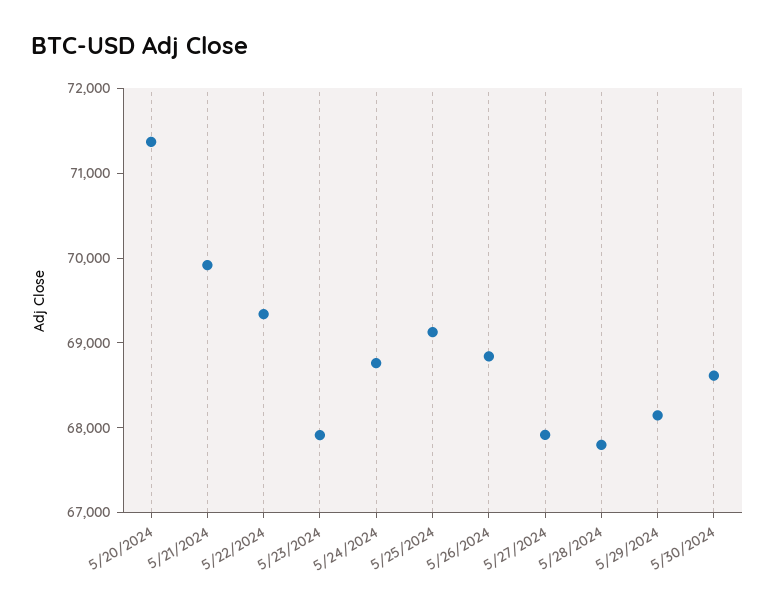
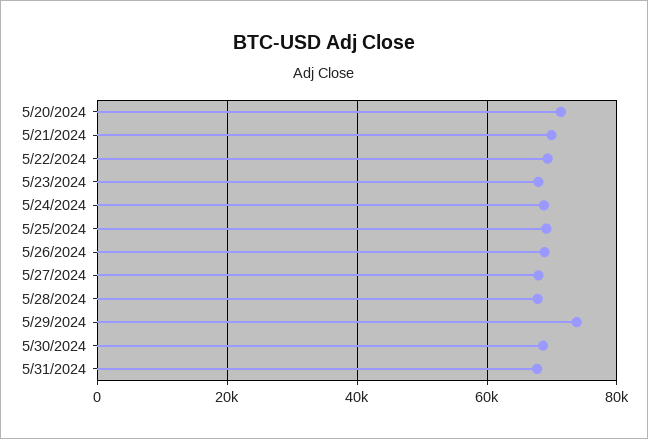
5/29/2024: 68200 -> 74000
5/31/2024: none -> 68000

